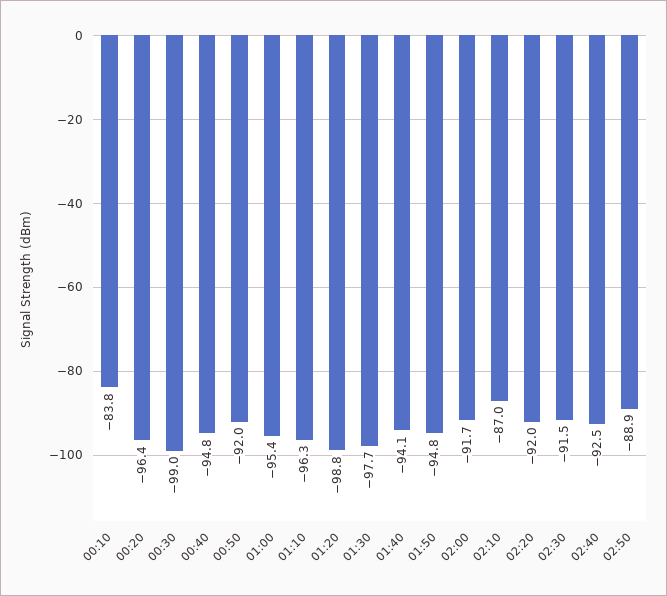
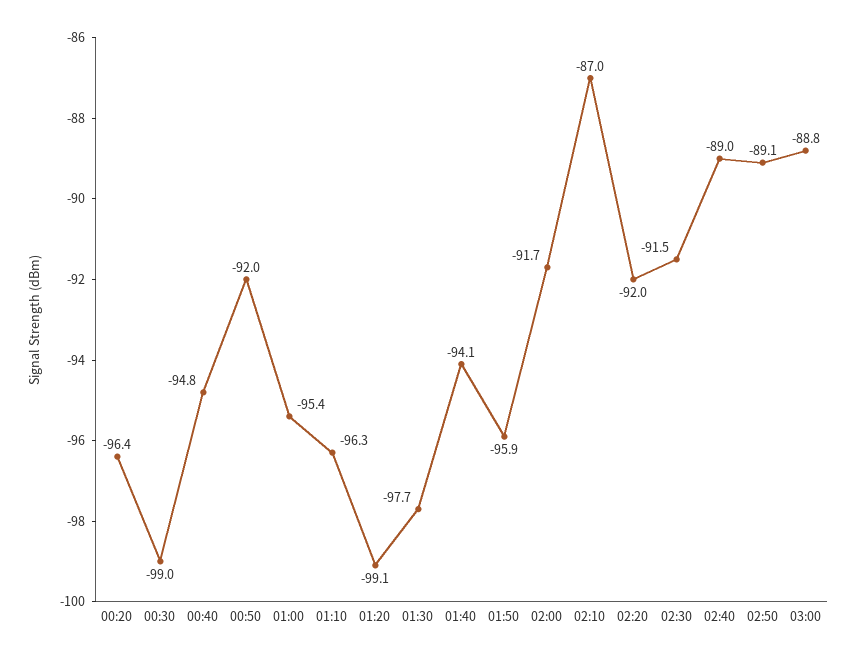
00:10: -83.8 -> none
01:20: -98.8 -> -99.1
01:50: -94.8 -> -95.9
02:40: -92.5 -> -89
02:50: -88.9 -> -89.1
03:00: none -> -88.8

